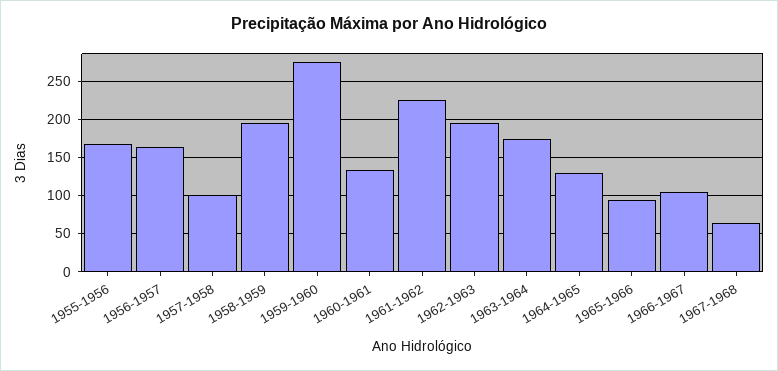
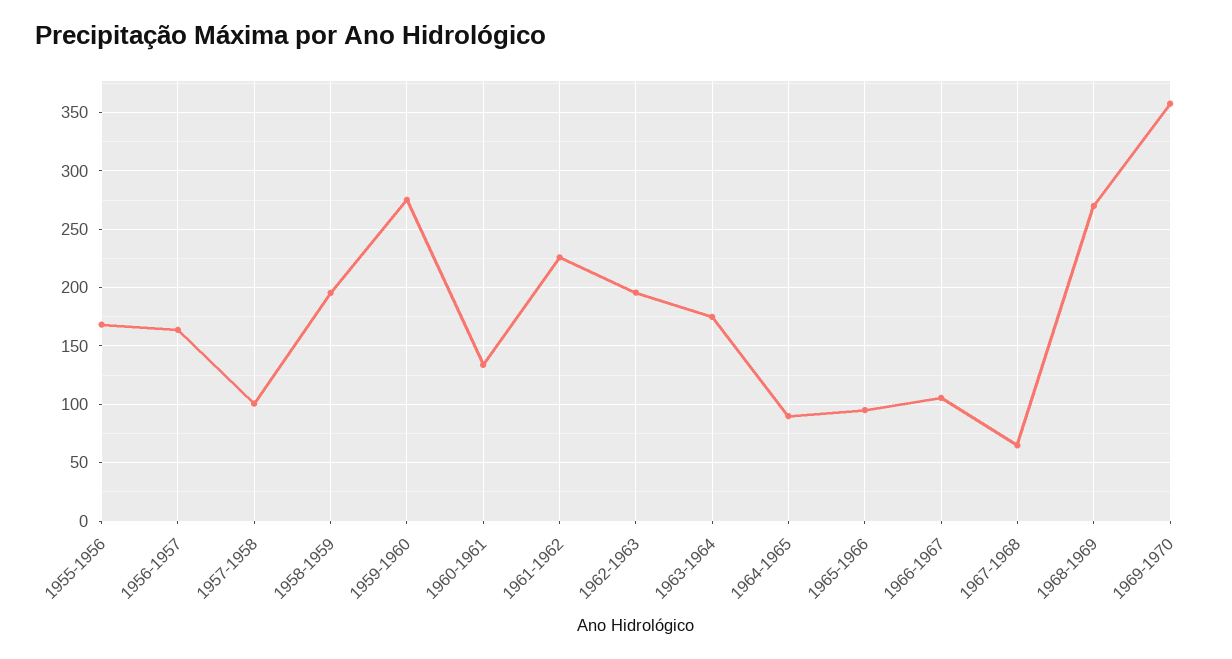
1964-1965: 130 -> 90
1968-1969: none -> 270
1969-1970: none -> 360

